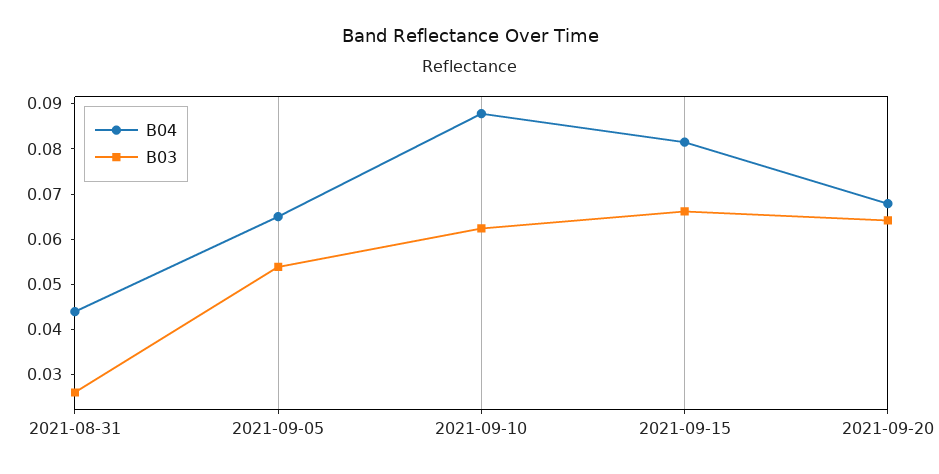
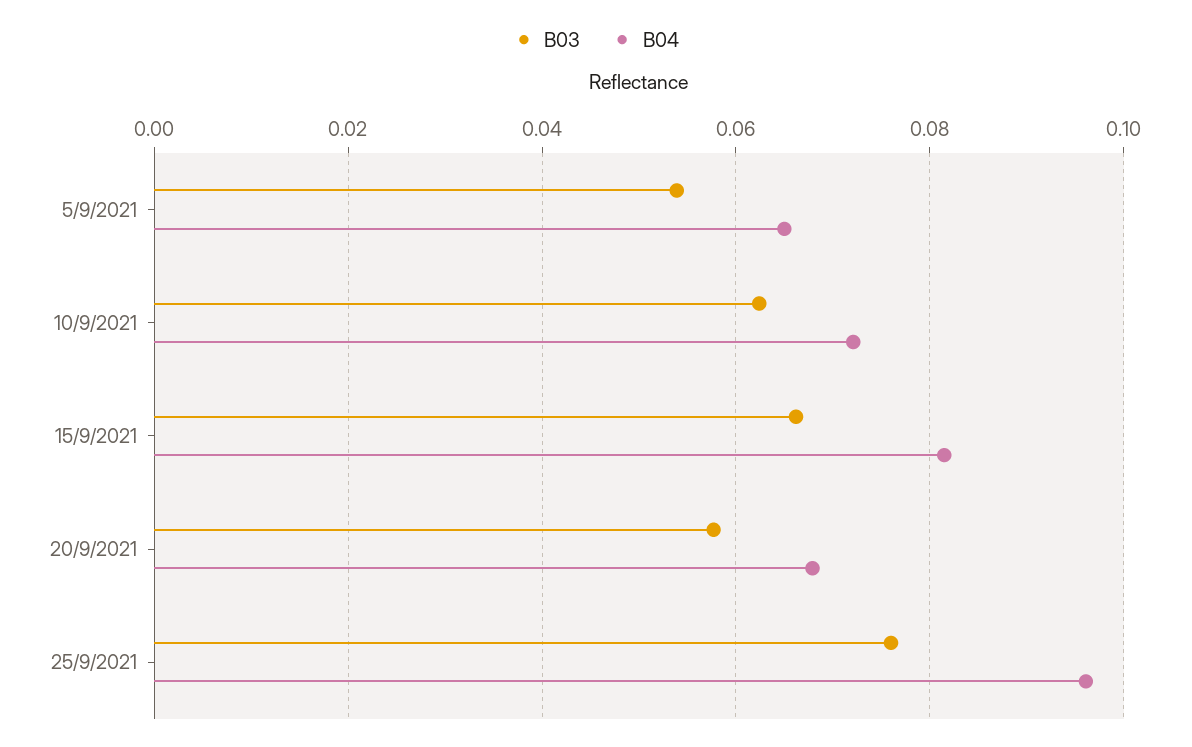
B04, 2021-08-31: 0.044 -> none
B03, 2021-08-31: 0.026 -> none
B04, 2021-09-10: 0.088 -> 0.072
B03, 2021-09-20: 0.064 -> 0.058
B03, 25/9/2021: none -> 0.076
B04, 25/9/2021: none -> 0.096

